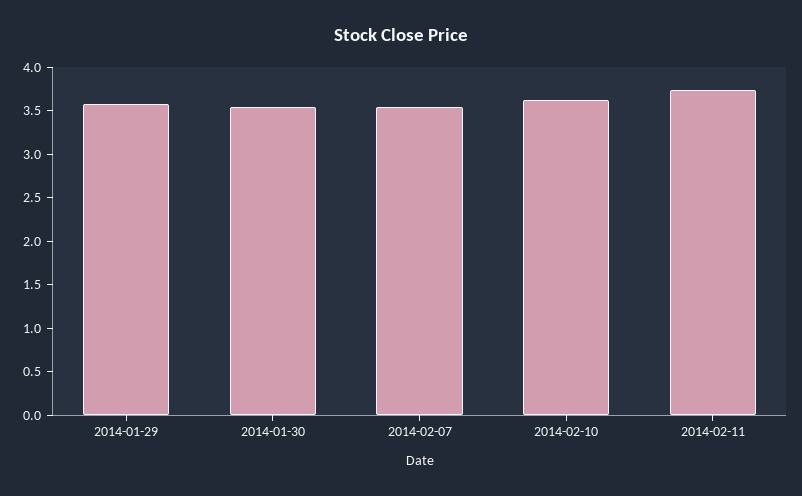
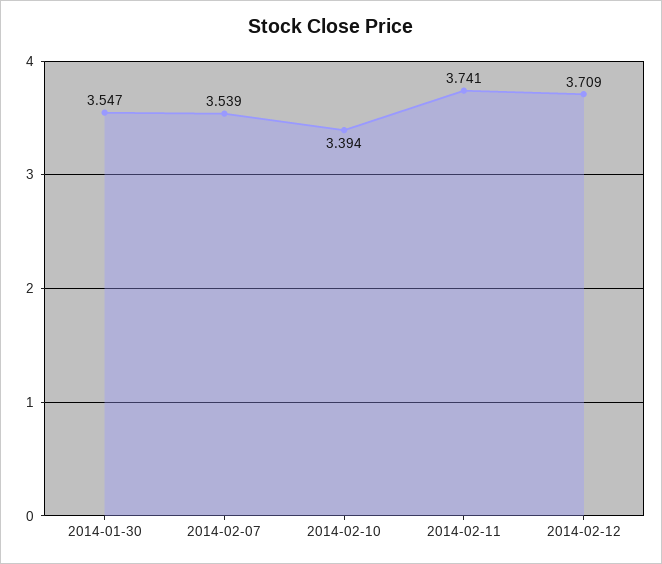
2014-01-29: 3.6 -> none
2014-02-10: 3.6 -> 3.394
2014-02-12: none -> 3.709

